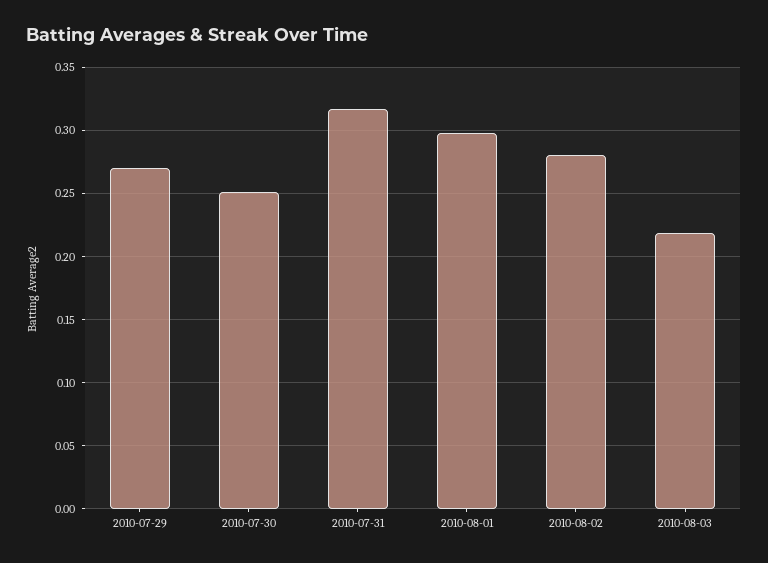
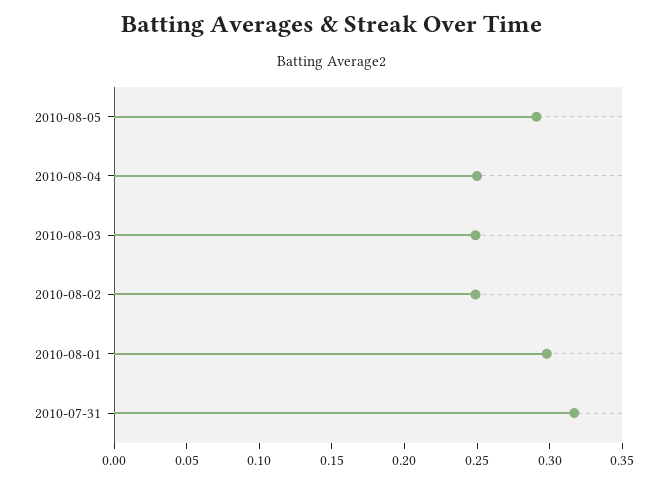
2010-07-29: 0.27 -> none
2010-07-30: 0.25 -> none
2010-08-02: 0.28 -> 0.25
2010-08-03: 0.22 -> 0.25
2010-08-05: none -> 0.29
2010-08-04: none -> 0.25

